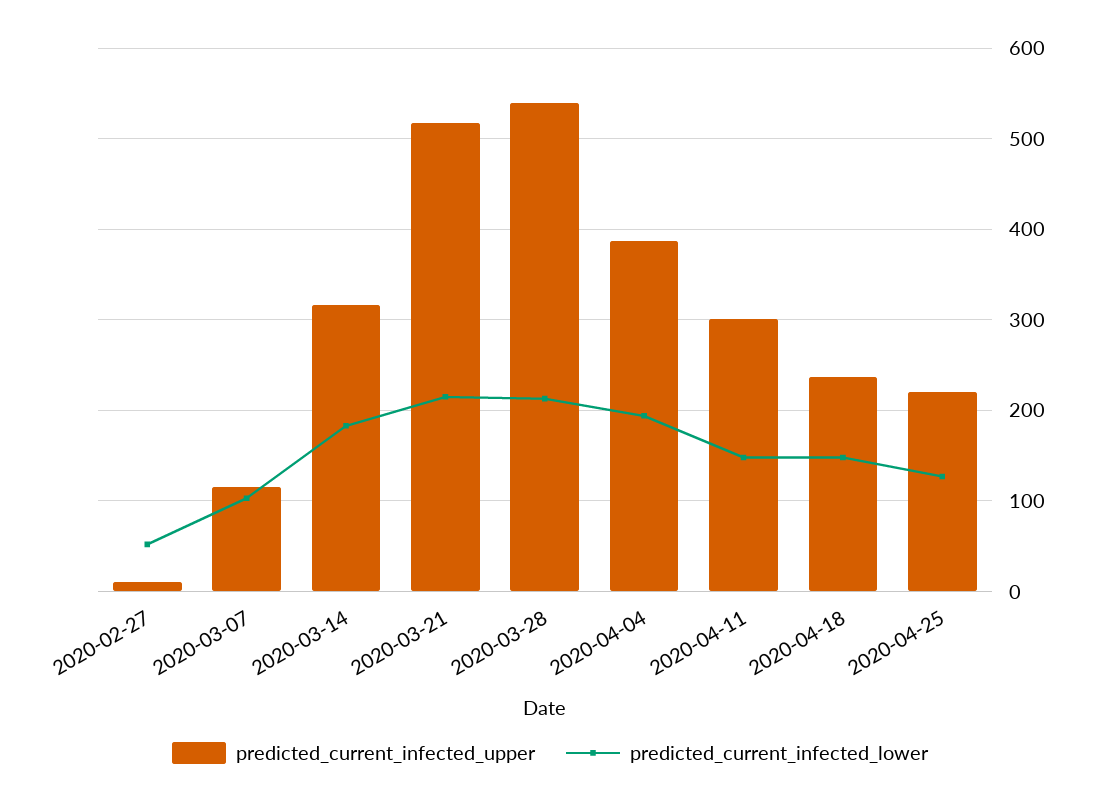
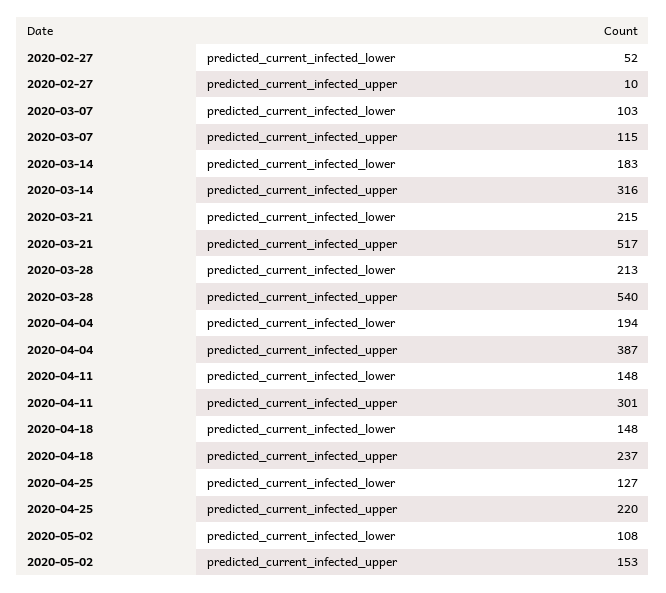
predicted_current_infected_lower, 2020-05-02: none -> 108
predicted_current_infected_upper, 2020-05-02: none -> 153

